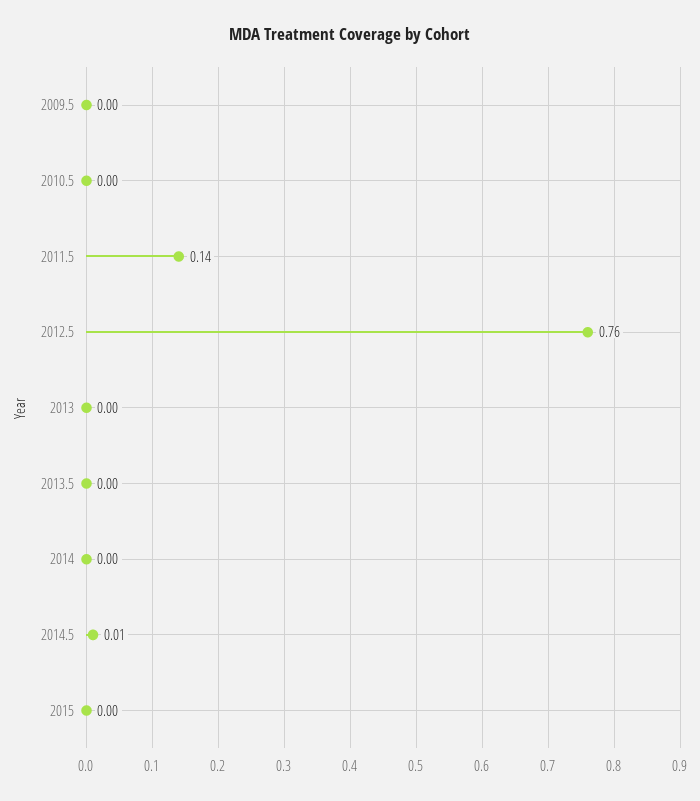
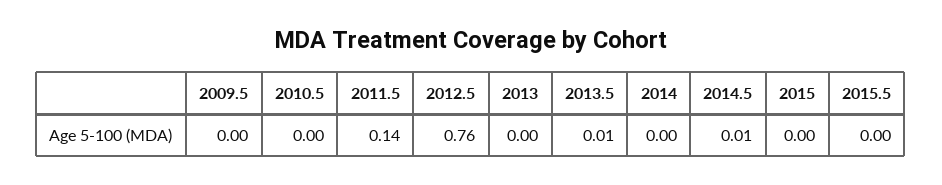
2013.5: 0 -> 0.01
2015.5: none -> 0

